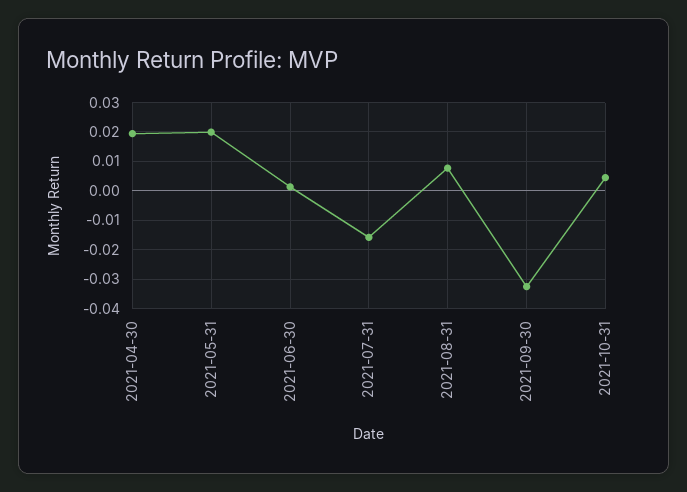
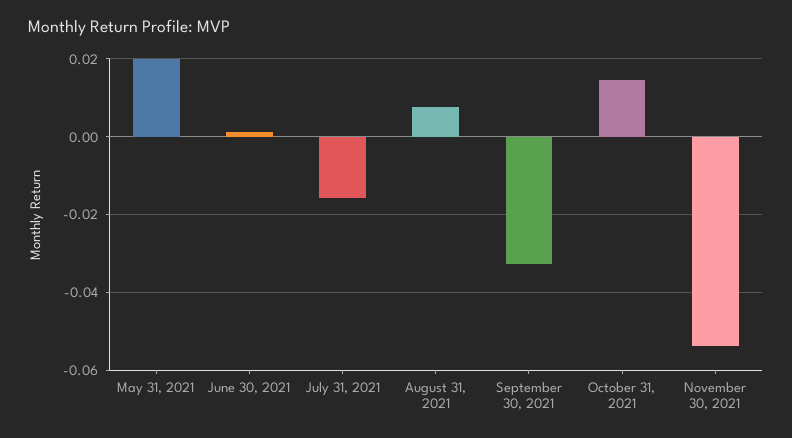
2021-04-30: 0.02 -> none
2021-10-31: 0.005 -> 0.014
November 30, 2021: none -> -0.054

